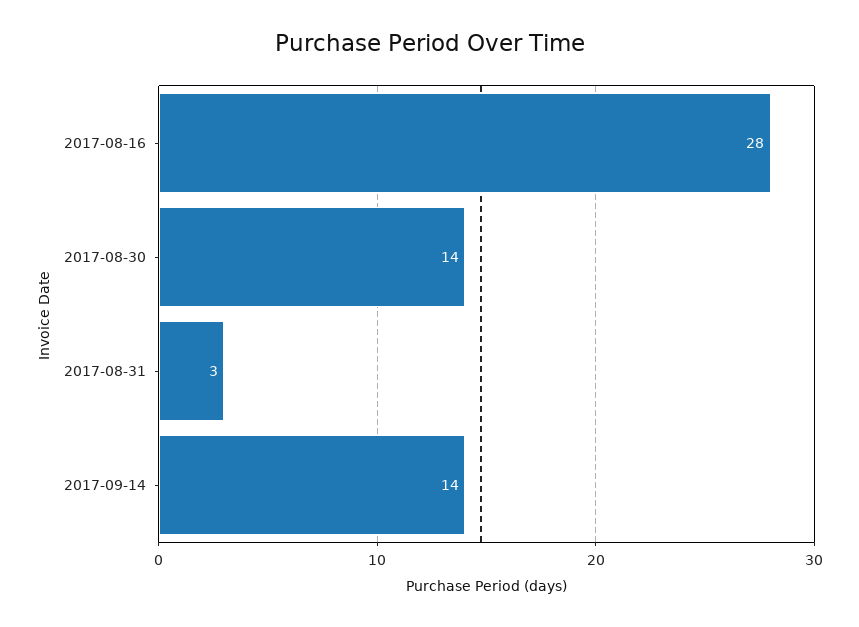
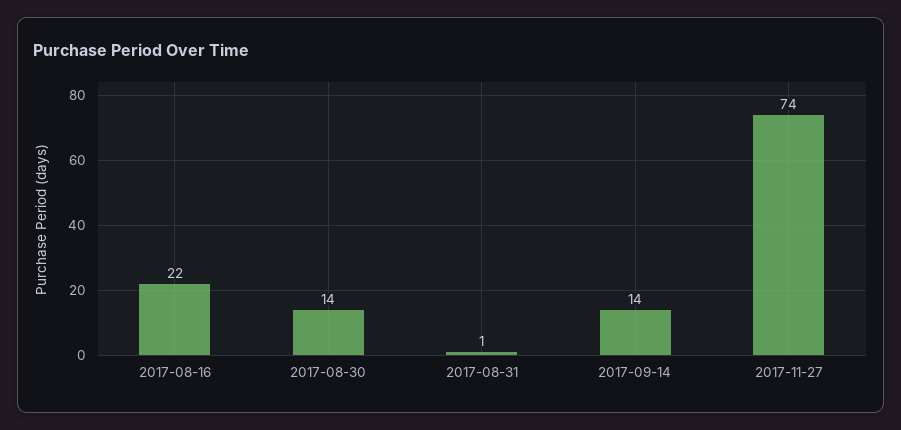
2017-08-16: 28 -> 22
2017-08-31: 3 -> 1
2017-11-27: none -> 74

